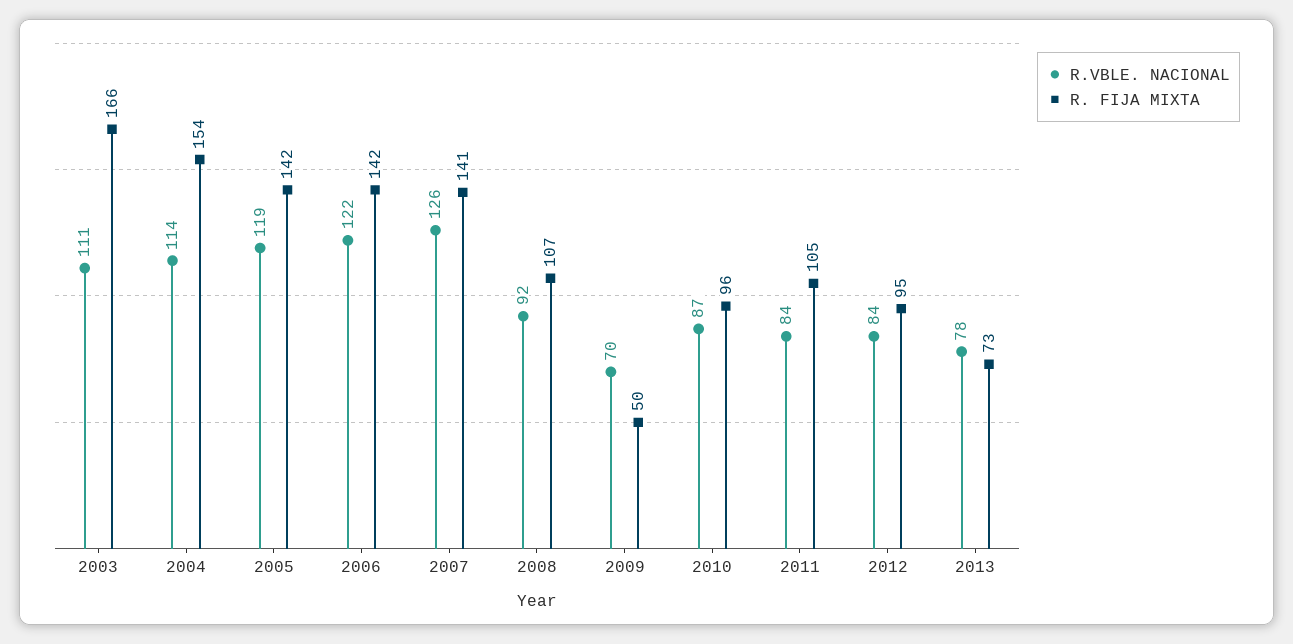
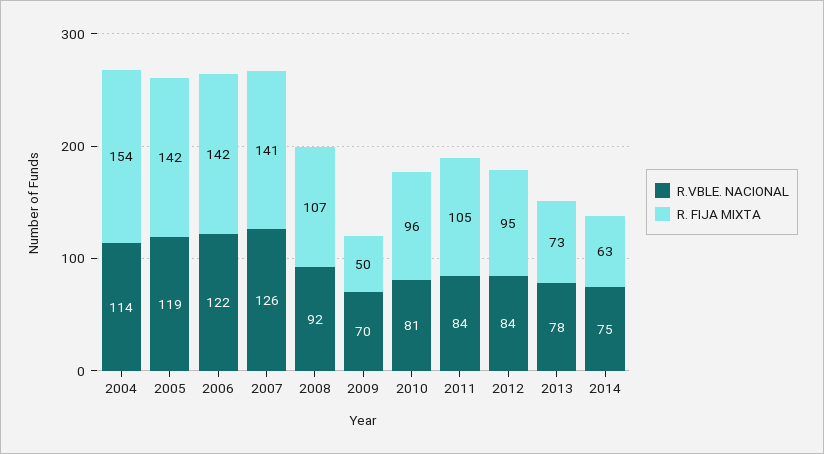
R.VBLE. NACIONAL, 2003: 111 -> none
R. FIJA MIXTA, 2003: 166 -> none
R.VBLE. NACIONAL, 2010: 87 -> 81
R.VBLE. NACIONAL, 2014: none -> 75
R. FIJA MIXTA, 2014: none -> 63

